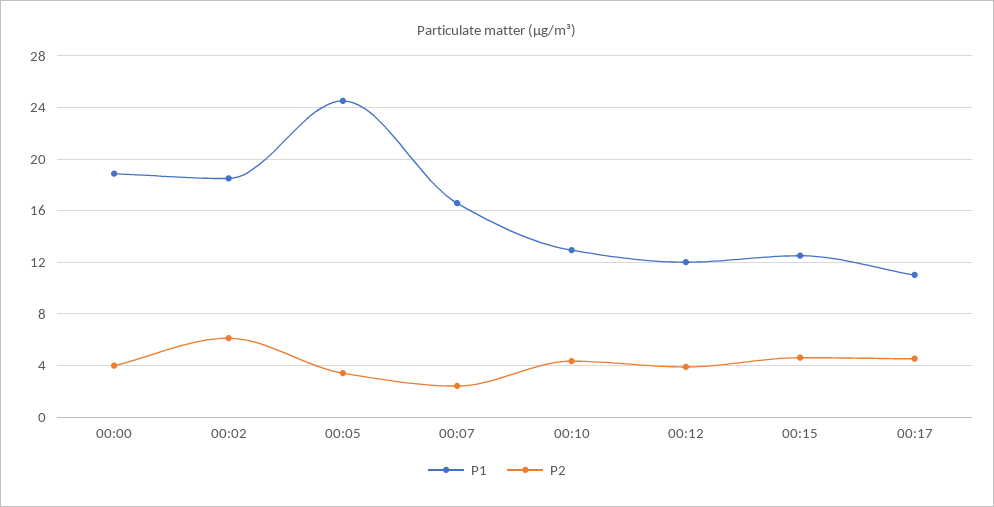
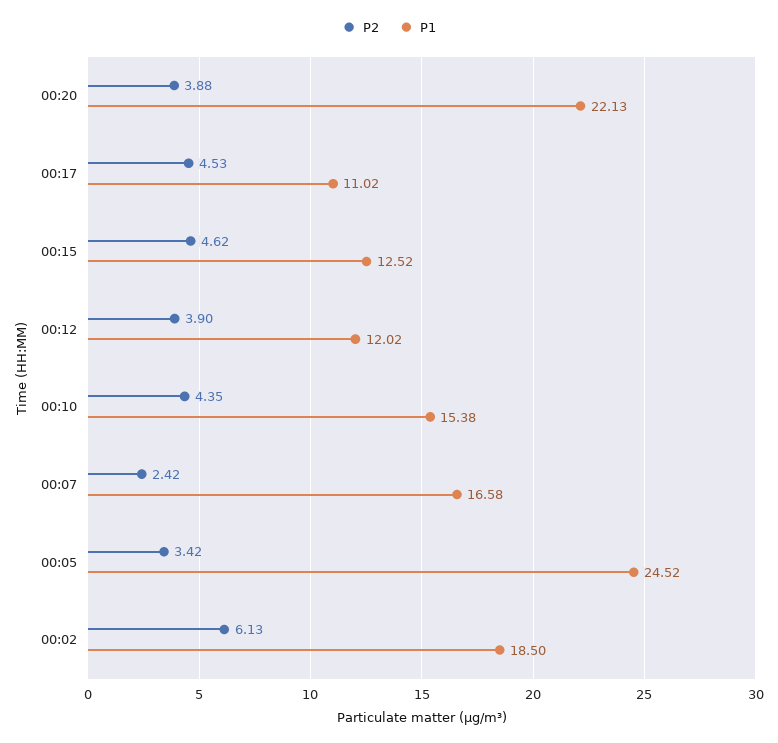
P1, 00:00: 19 -> none
P2, 00:00: 4 -> none
P1, 00:10: 13 -> 15.38
P2, 00:20: none -> 3.88
P1, 00:20: none -> 22.13

